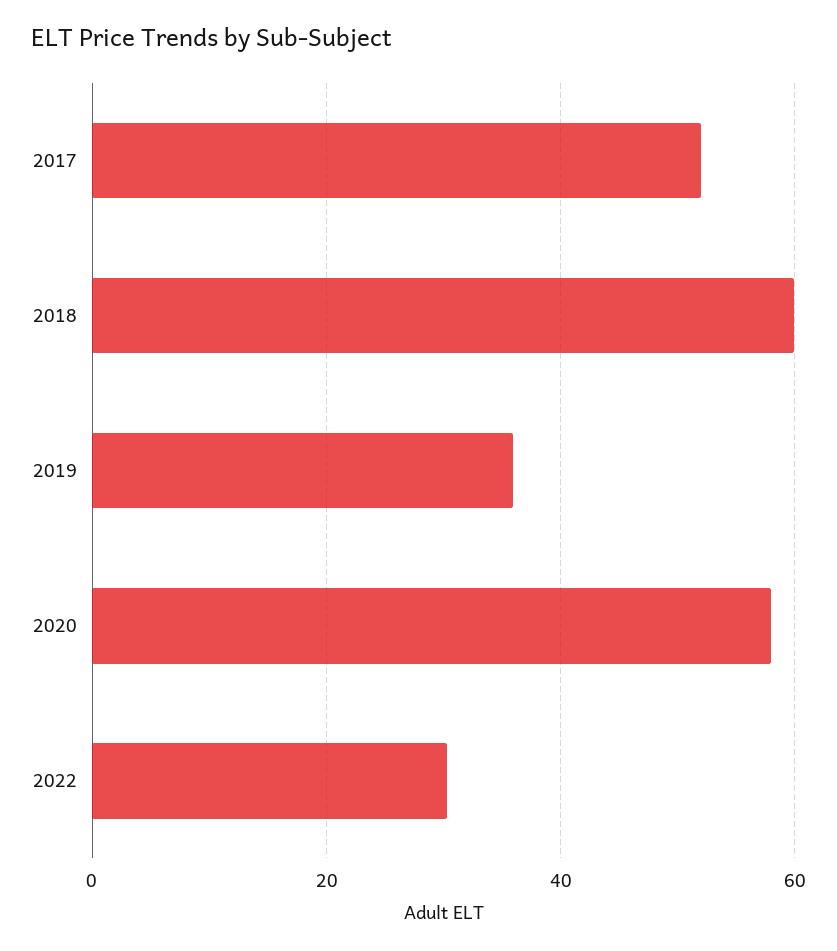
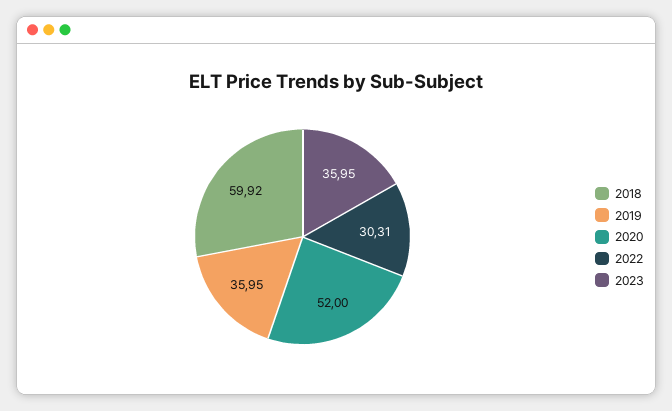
2017: 52 -> none
2020: 58 -> 52
2023: none -> 35.95

